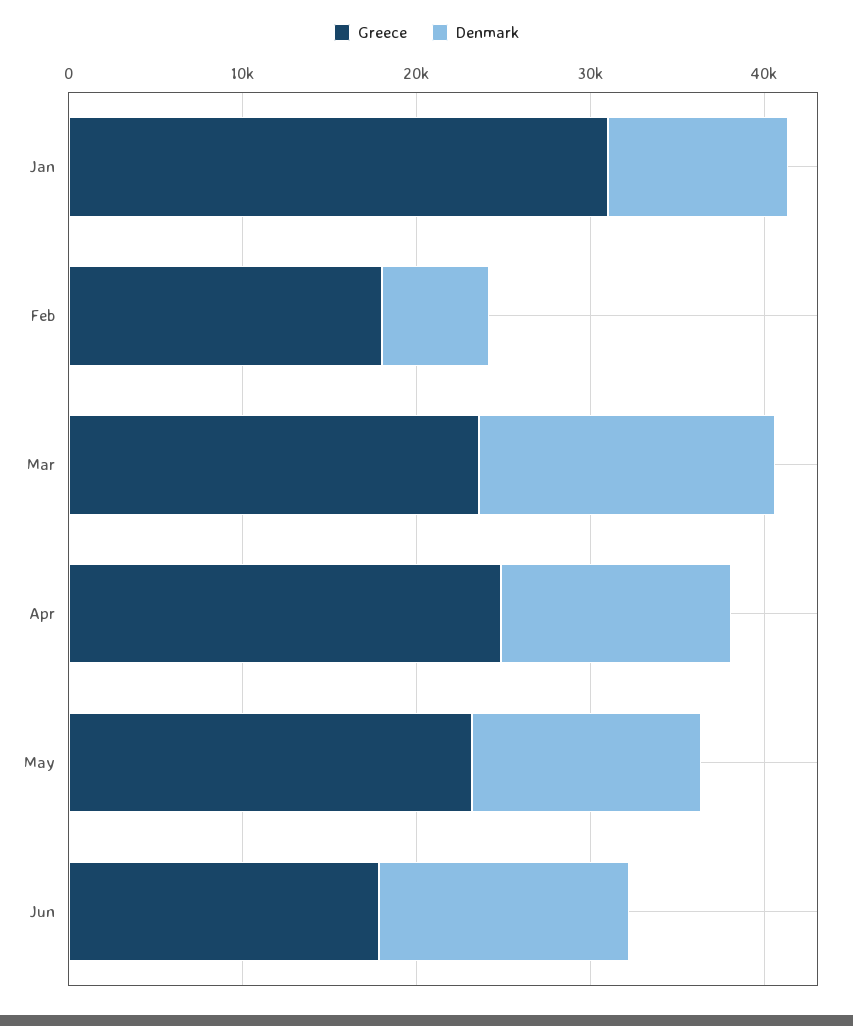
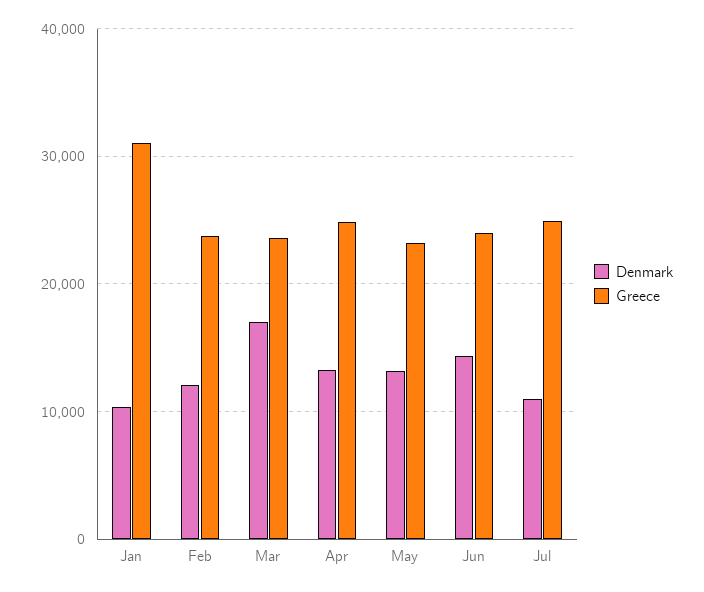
Greece, Feb: 18000 -> 24000
Denmark, Feb: 6000 -> 12000
Greece, Jun: 18000 -> 24000
Denmark, Jul: none -> 11000
Greece, Jul: none -> 25000

